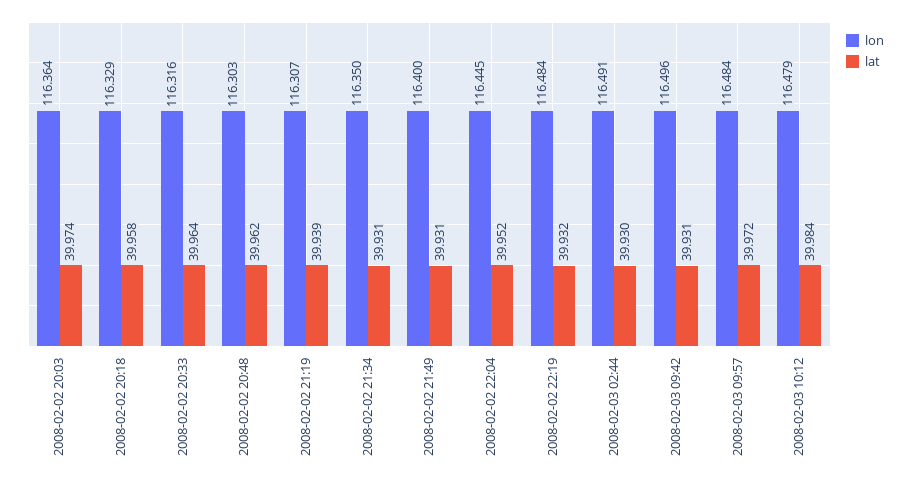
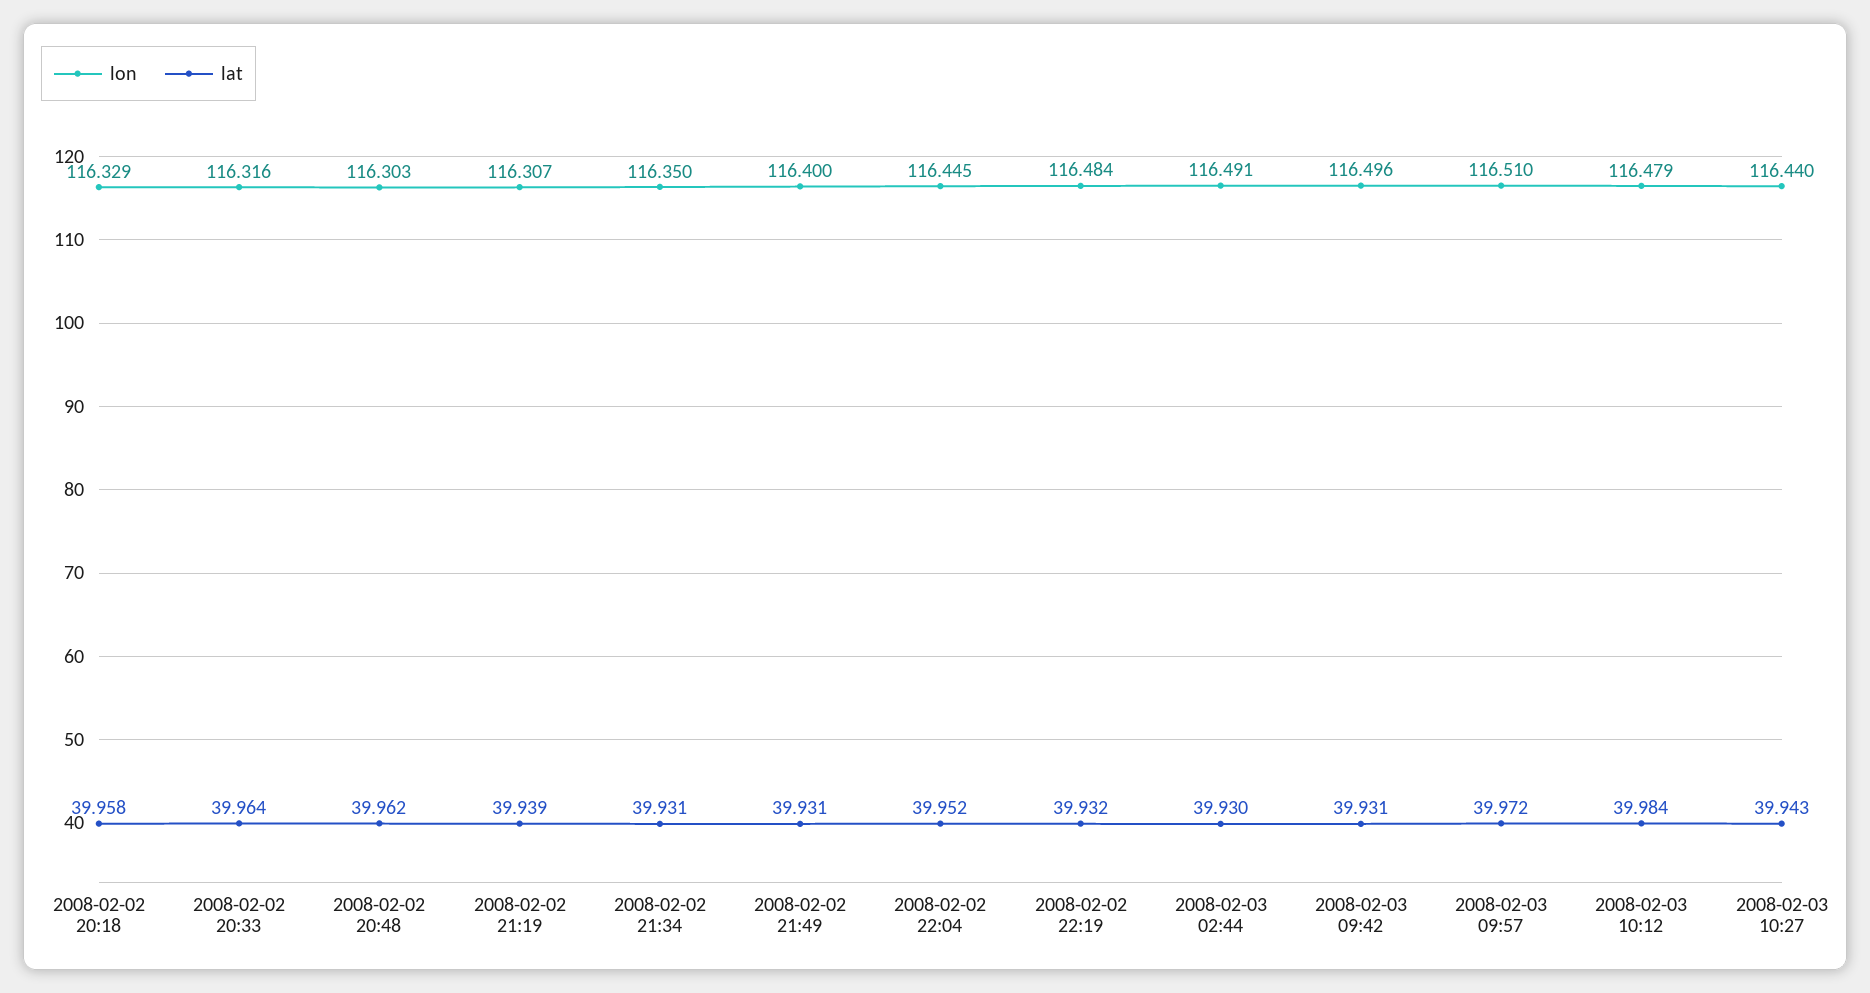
lon, 2008-02-02 20:03: 116.364 -> none
lat, 2008-02-02 20:03: 39.974 -> none
lon, 2008-02-03 09:57: 116.484 -> 116.51
lon, 2008-02-03 10:27: none -> 116.44
lat, 2008-02-03 10:27: none -> 39.943

